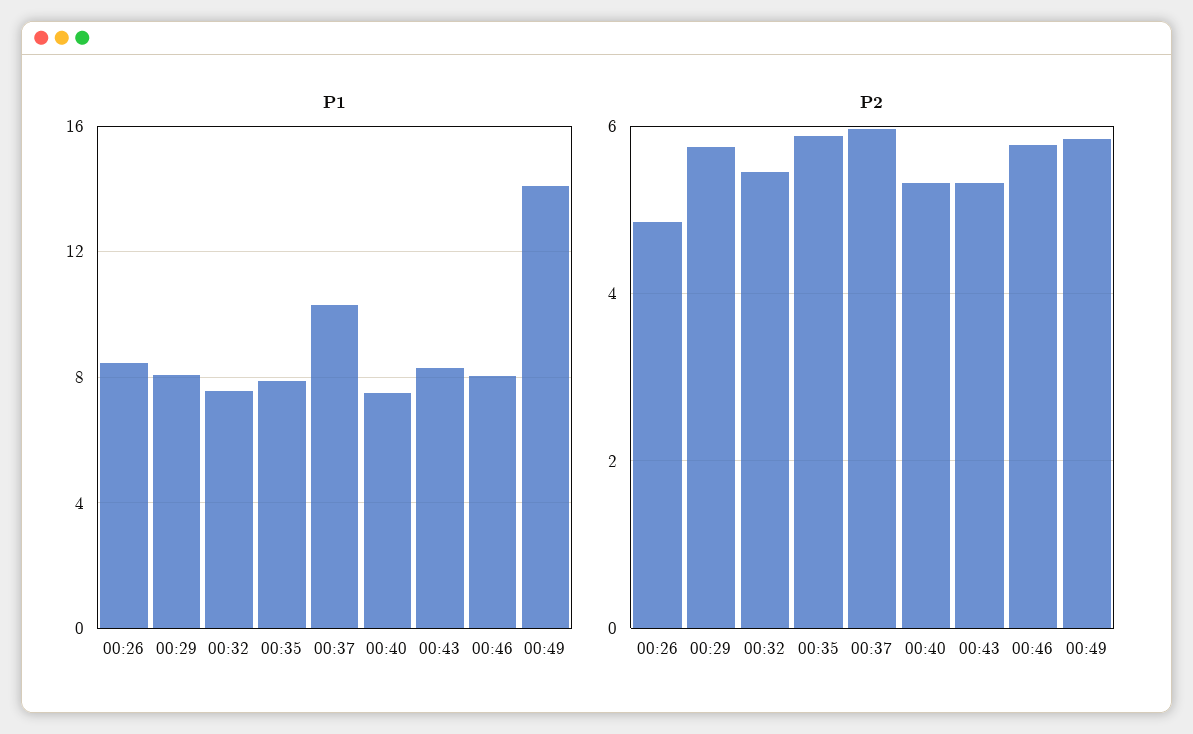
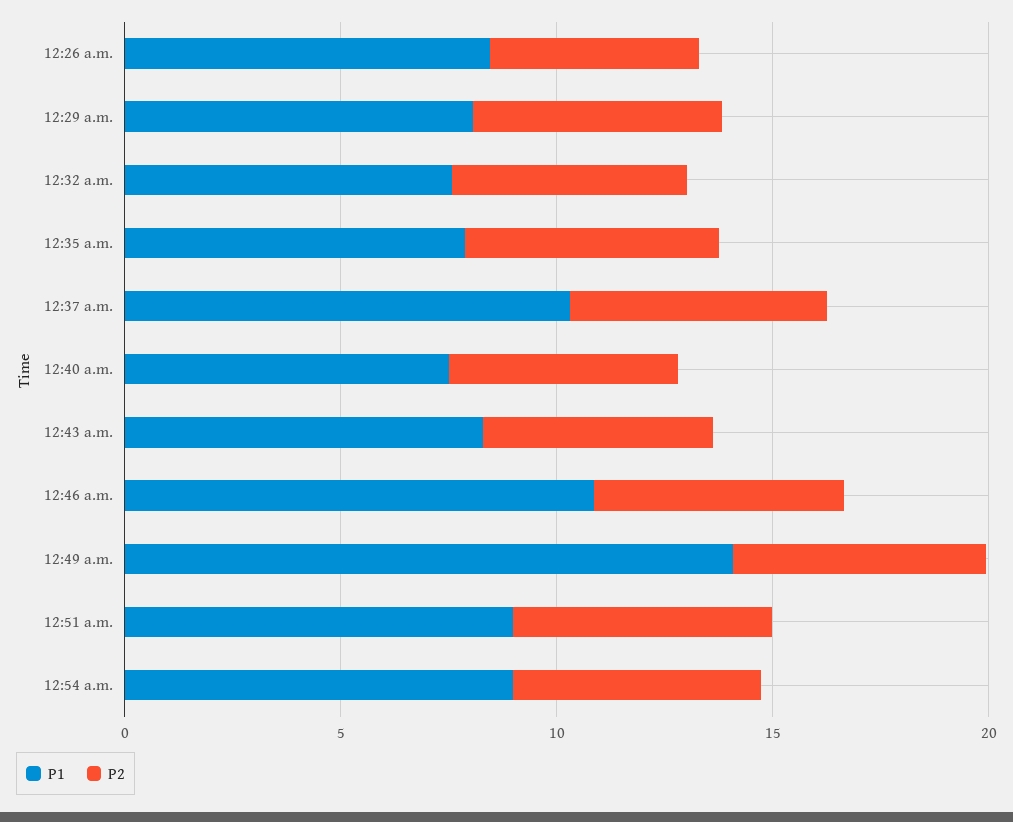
P1, 00:46: 8 -> 11
P1, 12:51 a.m.: none -> 9
P2, 12:51 a.m.: none -> 6
P1, 12:54 a.m.: none -> 9
P2, 12:54 a.m.: none -> 6

